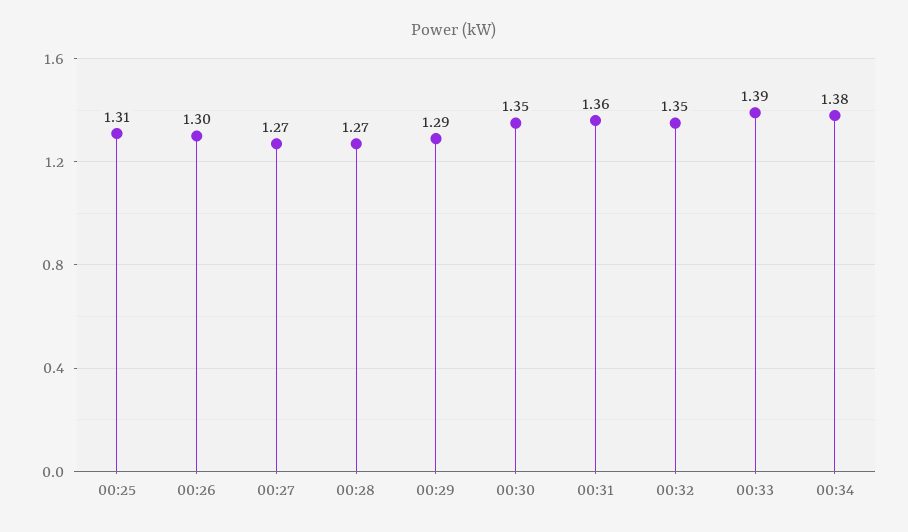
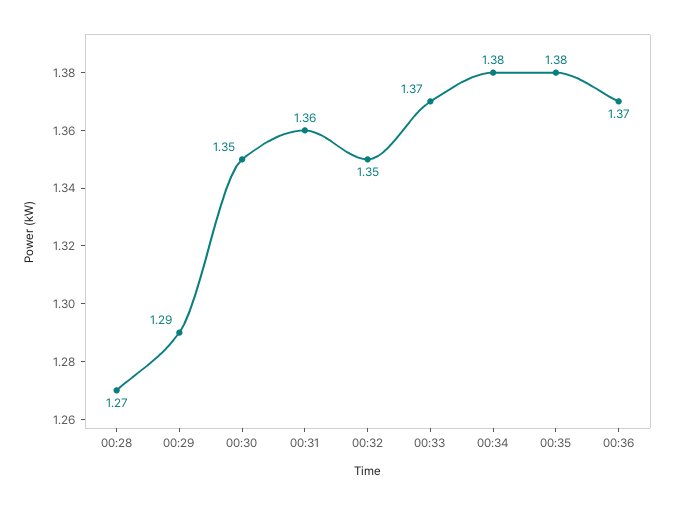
00:25: 1.31 -> none
00:26: 1.3 -> none
00:27: 1.27 -> none
00:33: 1.39 -> 1.37
00:35: none -> 1.38
00:36: none -> 1.37

